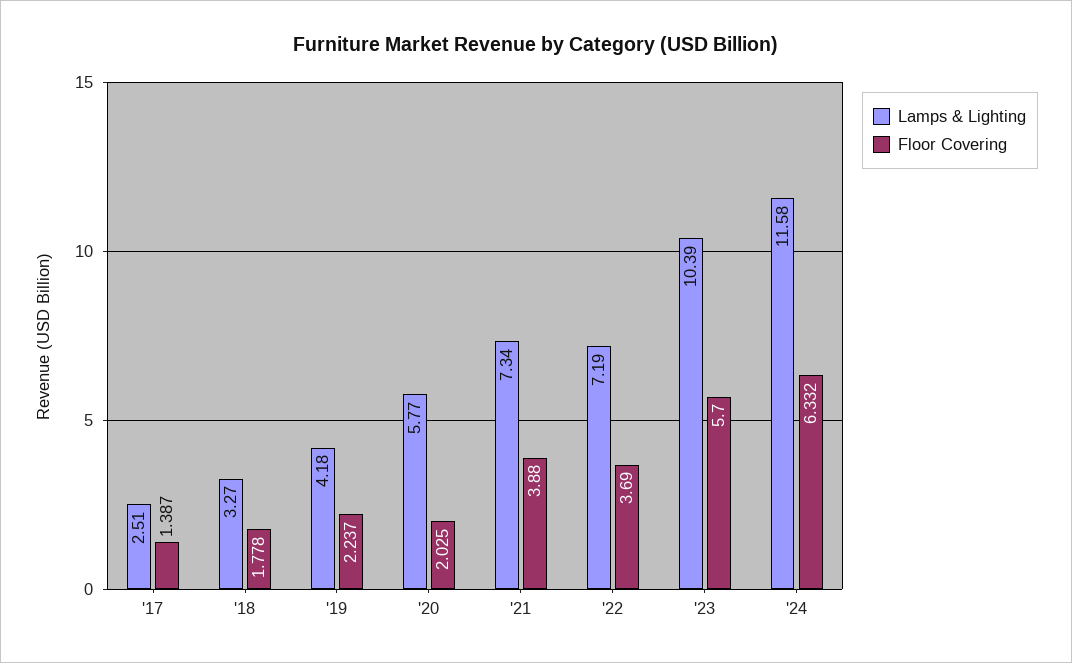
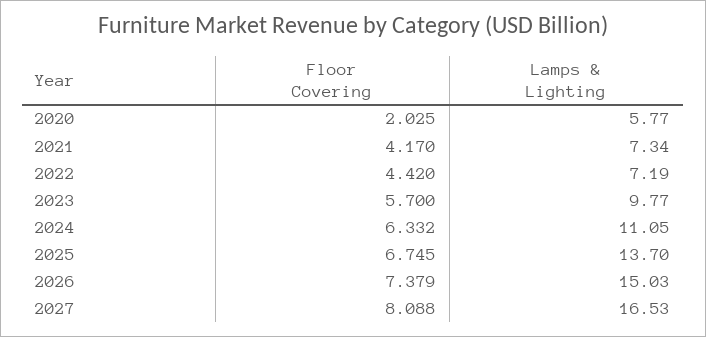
Lamps & Lighting, '17: 2.51 -> none
Floor Covering, '17: 1.387 -> none
Lamps & Lighting, '18: 3.27 -> none
Floor Covering, '18: 1.778 -> none
Lamps & Lighting, '19: 4.18 -> none
Floor Covering, '19: 2.237 -> none
Floor Covering, '21: 3.88 -> 4.17
Floor Covering, '22: 3.69 -> 4.42
Lamps & Lighting, '23: 10.39 -> 9.77
Lamps & Lighting, '24: 11.58 -> 11.05
Floor Covering, 2025: none -> 6.745
Lamps & Lighting, 2025: none -> 13.7
Floor Covering, 2026: none -> 7.379
Lamps & Lighting, 2026: none -> 15.03
Floor Covering, 2027: none -> 8.088
Lamps & Lighting, 2027: none -> 16.53

